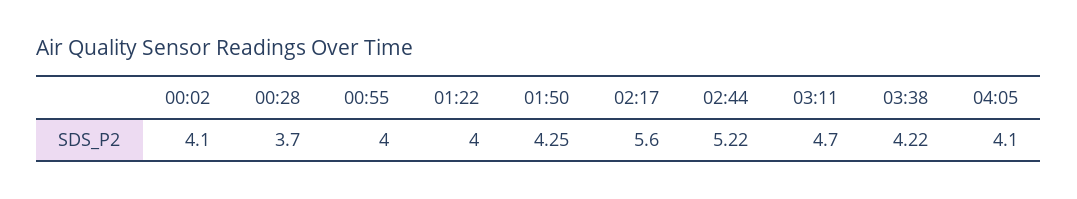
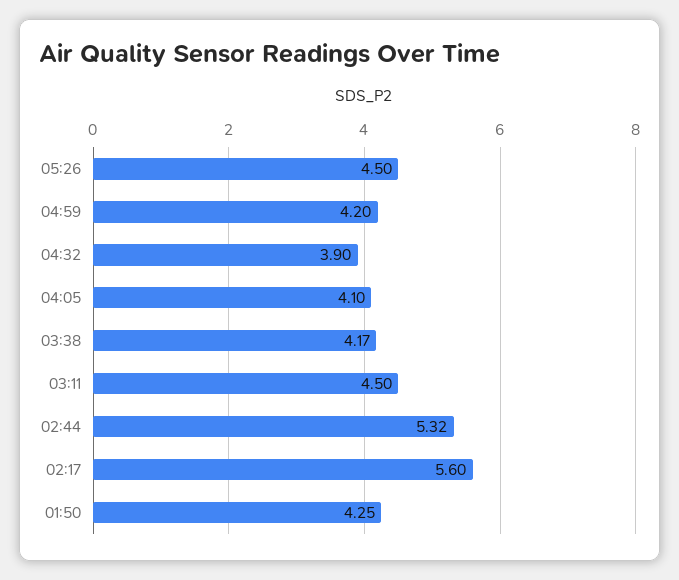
00:02: 4.1 -> none
00:28: 3.7 -> none
00:55: 4 -> none
01:22: 4 -> none
02:44: 5.22 -> 5.32
03:11: 4.7 -> 4.5
03:38: 4.22 -> 4.17
05:26: none -> 4.5
04:59: none -> 4.2
04:32: none -> 3.9

